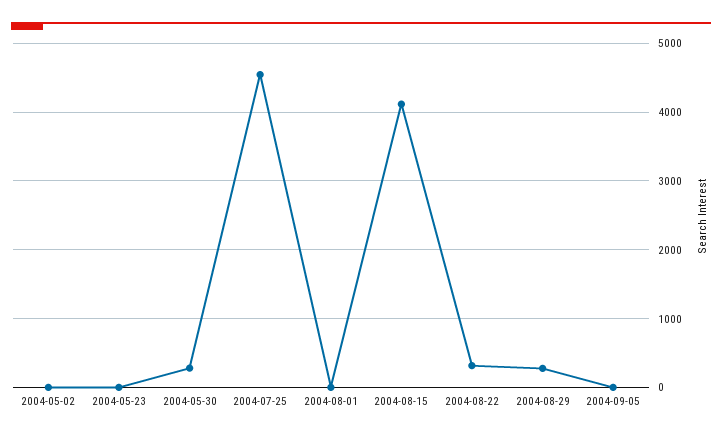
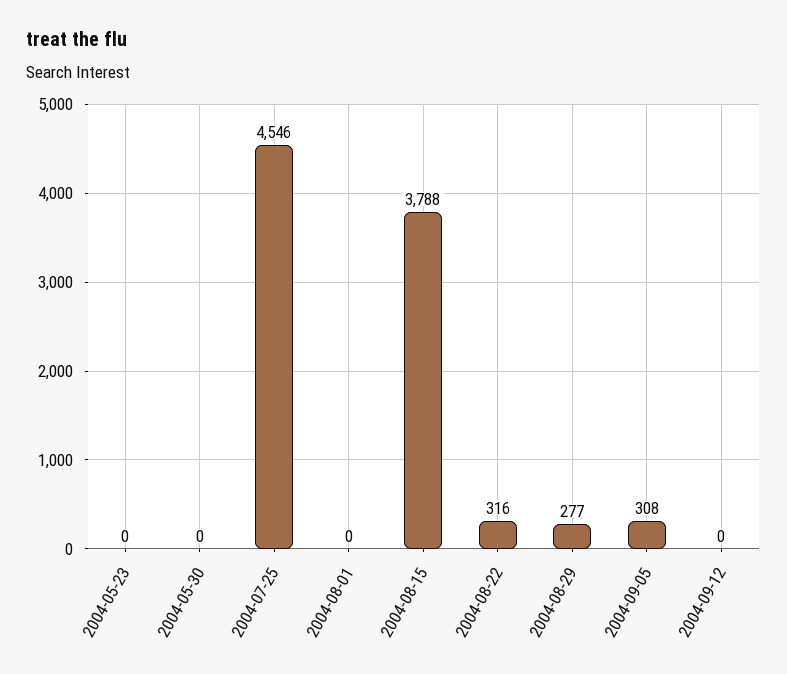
2004-05-02: 0 -> none
2004-05-30: 300 -> 0
2004-08-15: 4100 -> 3788
2004-09-05: 0 -> 308
2004-09-12: none -> 0

